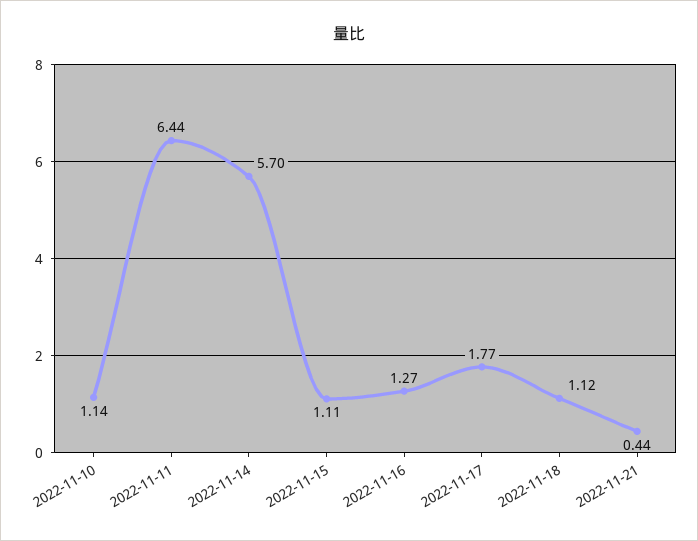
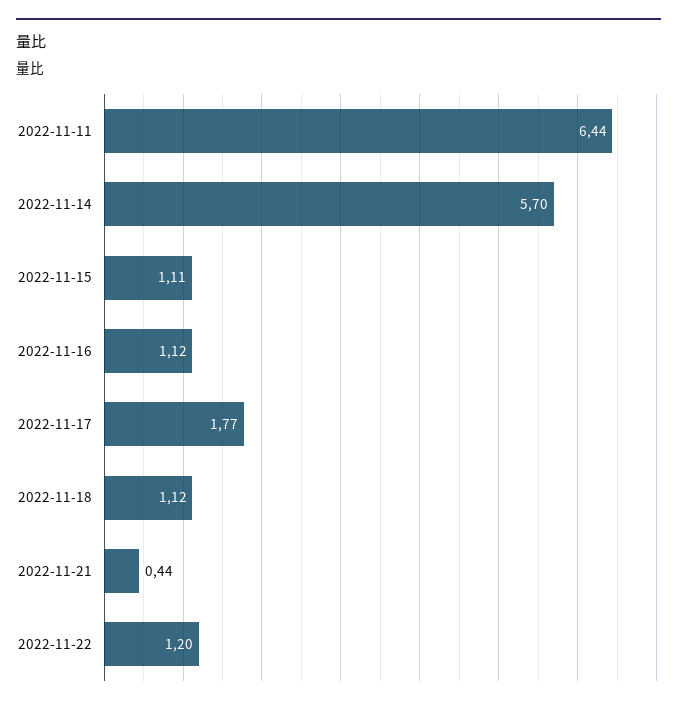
2022-11-10: 1.14 -> none
2022-11-16: 1.27 -> 1.12
2022-11-22: none -> 1.2

